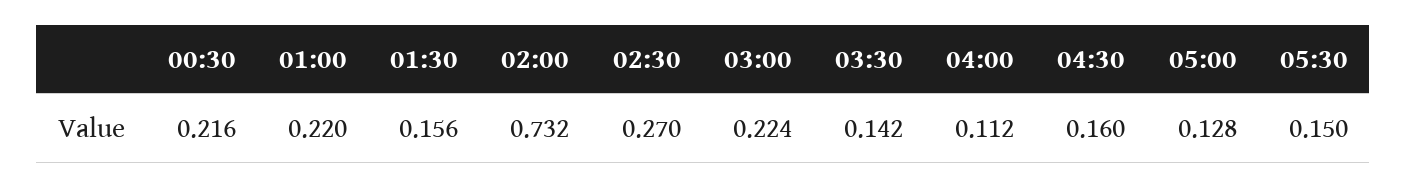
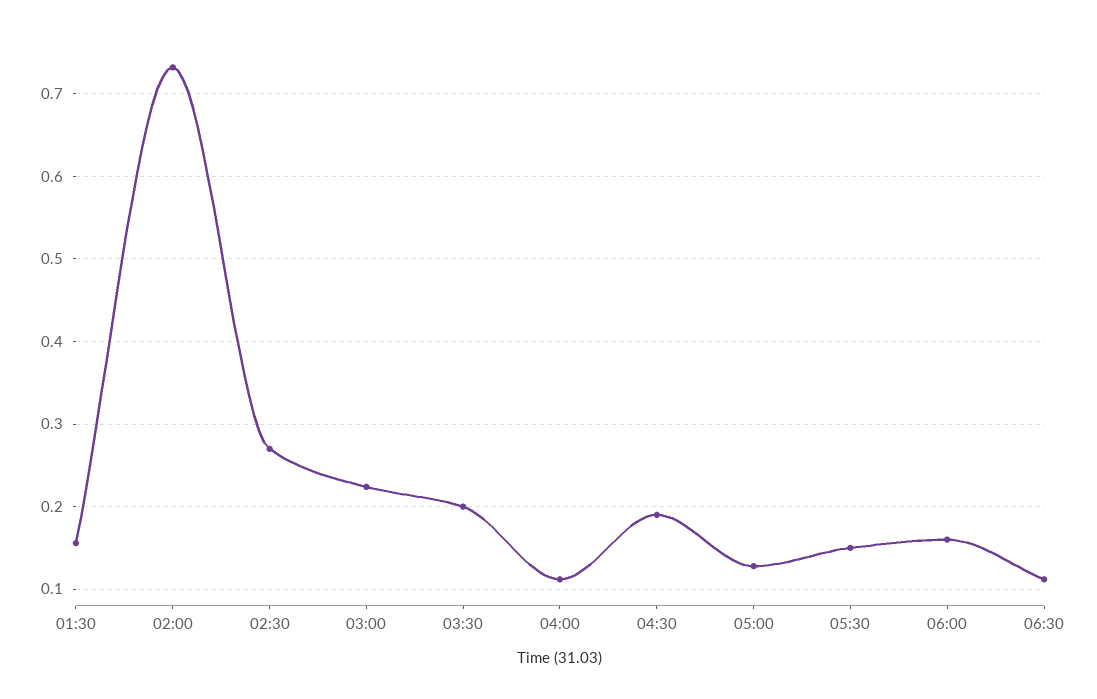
00:30: 0.216 -> none
01:00: 0.22 -> none
03:30: 0.142 -> 0.2
04:30: 0.16 -> 0.19
06:00: none -> 0.16
06:30: none -> 0.11

